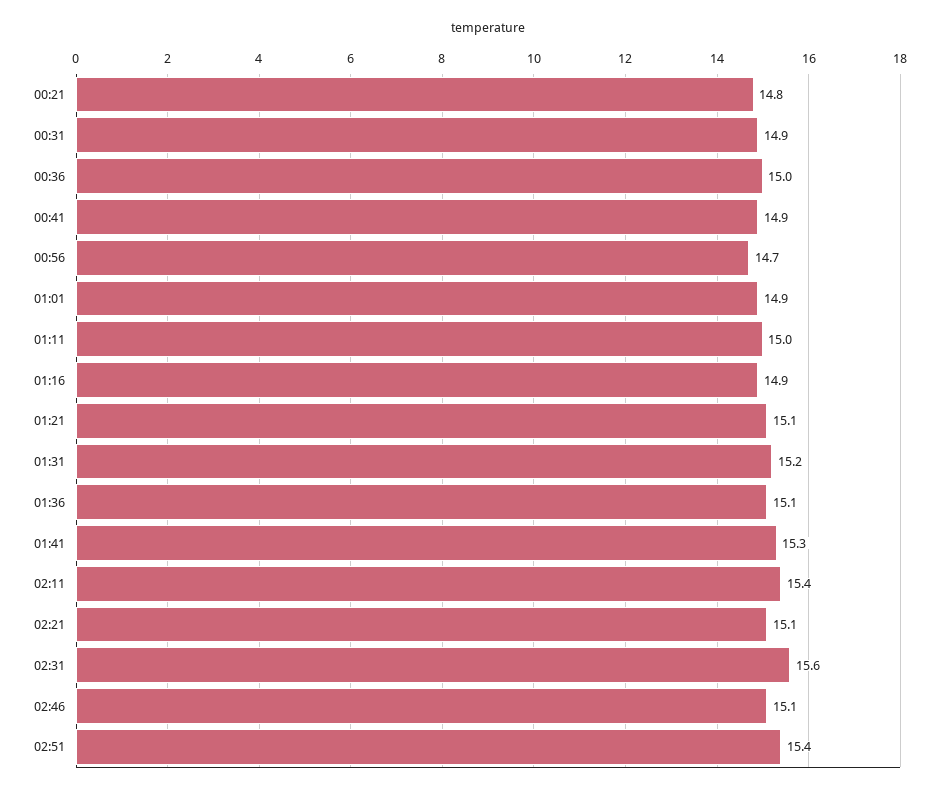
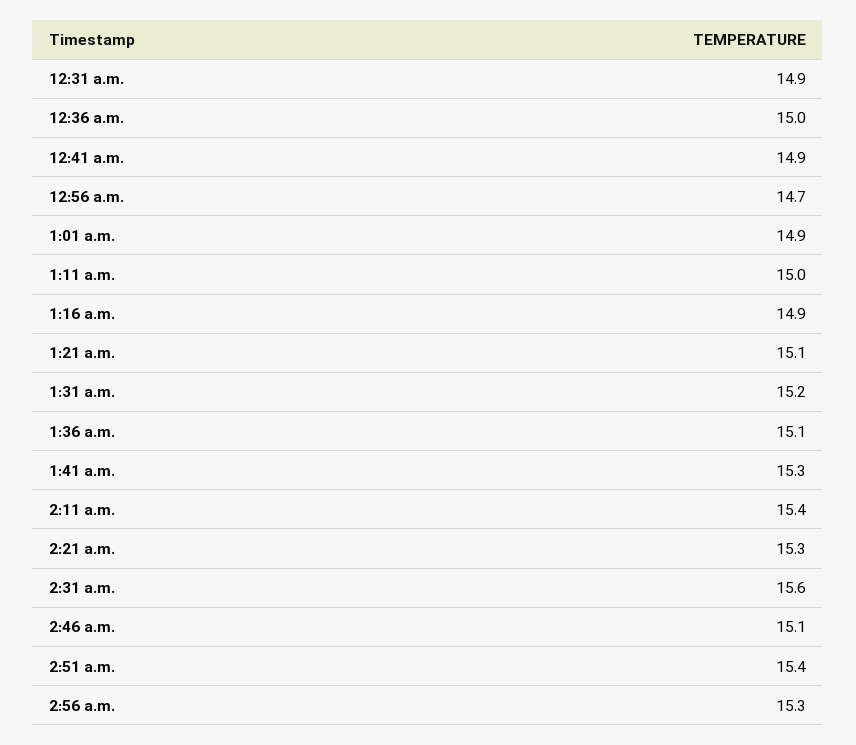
00:21: 14.8 -> none
02:21: 15.1 -> 15.3
2:56 a.m.: none -> 15.3

